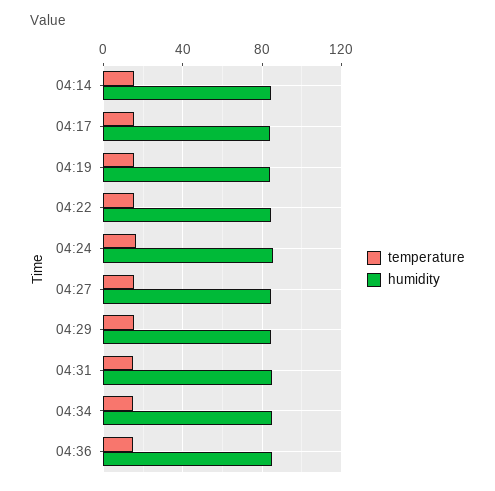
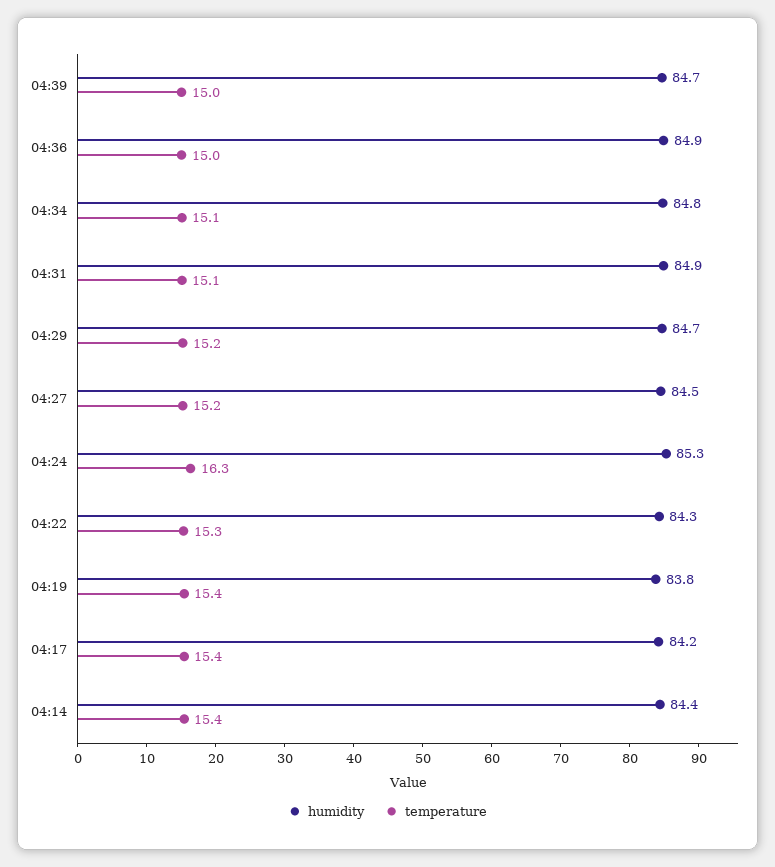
humidity, 04:39: none -> 84.7
temperature, 04:39: none -> 15

